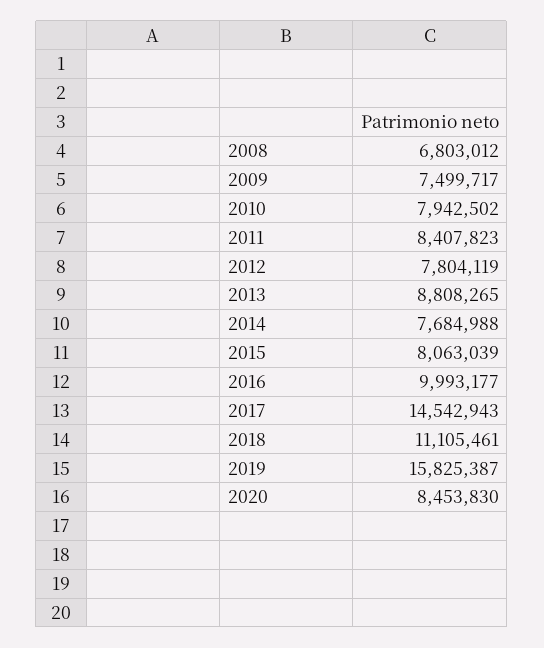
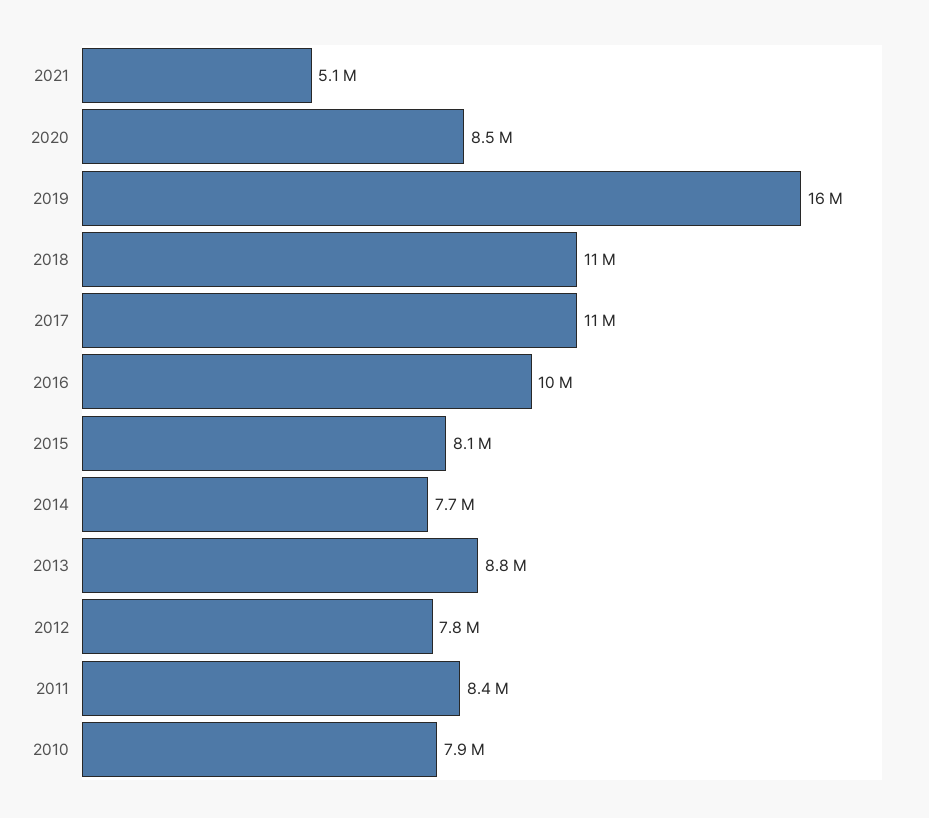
2008: 6803012 -> none
2009: 7499717 -> none
2017: 14542943 -> 11000000
2021: none -> 5100000

